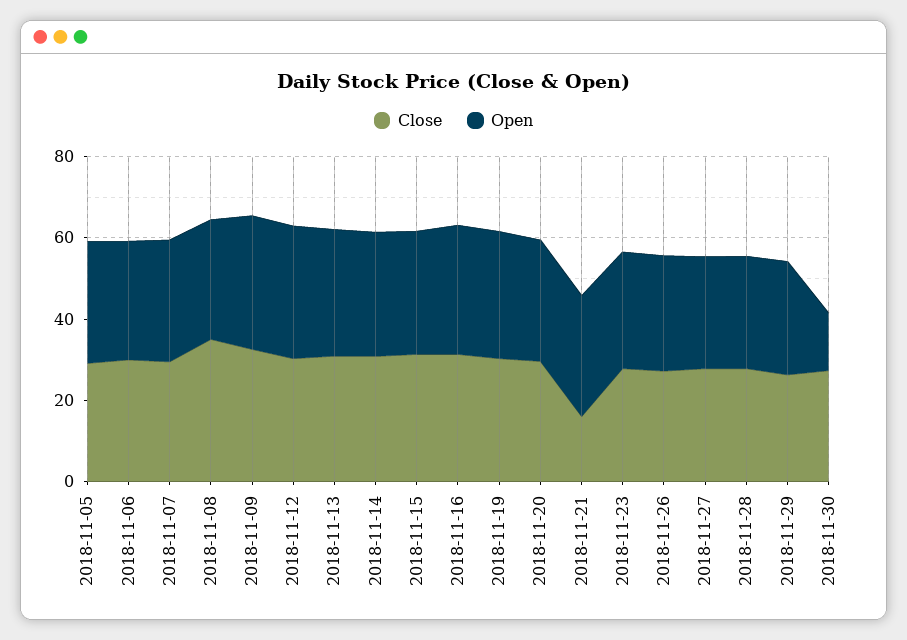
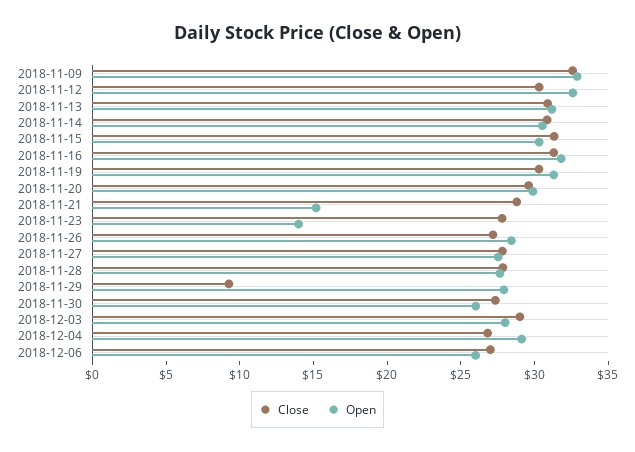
Close, 2018-11-05: 30 -> none
Open, 2018-11-05: 30 -> none
Close, 2018-11-06: 30 -> none
Open, 2018-11-06: 30 -> none
Close, 2018-11-07: 30 -> none
Open, 2018-11-07: 30 -> none
Close, 2018-11-08: 35 -> none
Open, 2018-11-08: 30 -> none
Close, 2018-11-21: 15 -> 29
Open, 2018-11-21: 30 -> 15
Open, 2018-11-23: 30 -> 14
Close, 2018-11-29: 25 -> 9
Open, 2018-11-30: 15 -> 26
Close, 2018-12-03: none -> 29
Open, 2018-12-03: none -> 28
Close, 2018-12-04: none -> 27
Open, 2018-12-04: none -> 29
Close, 2018-12-06: none -> 27
Open, 2018-12-06: none -> 26

